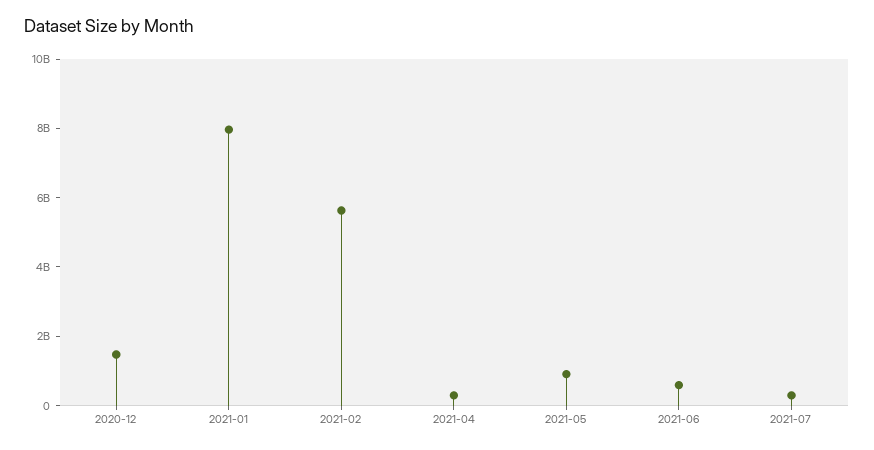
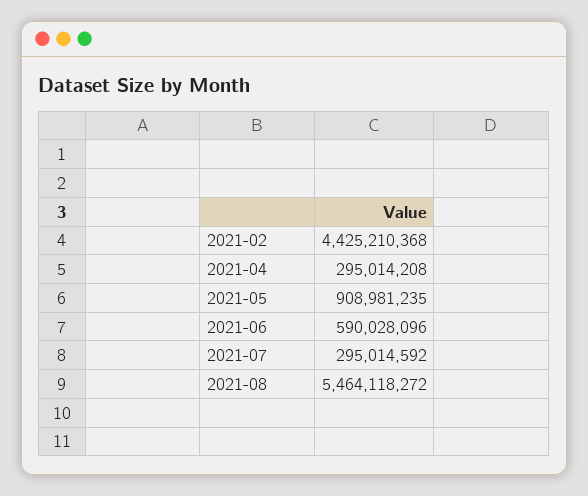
2020-12: 1500000000 -> none
2021-01: 8000000000 -> none
2021-02: 5500000000 -> 4425210368
2021-08: none -> 5464118272

